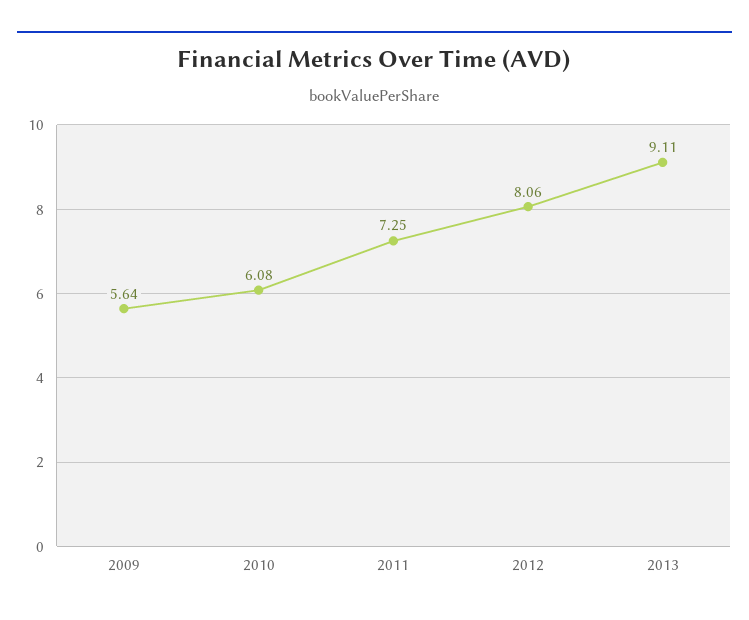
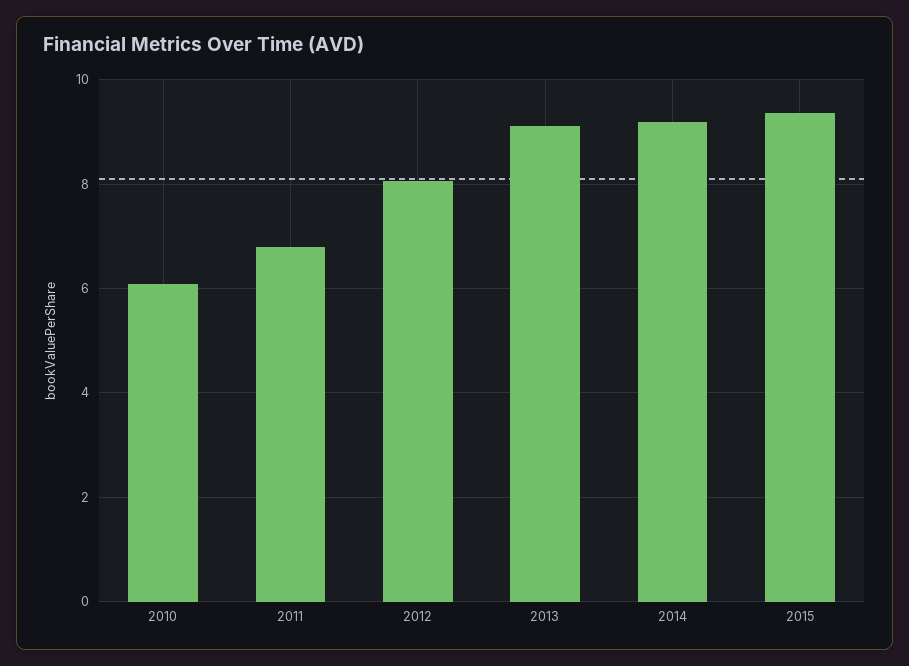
2009: 5.64 -> none
2011: 7.25 -> 6.8
2014: none -> 9.2
2015: none -> 9.4

